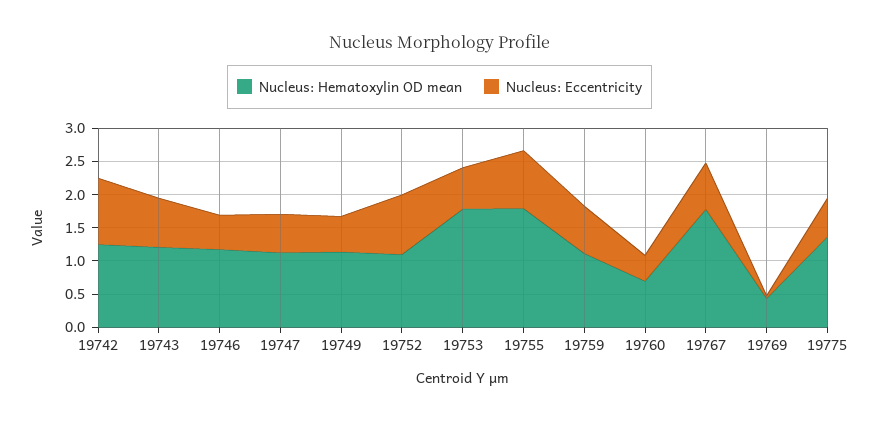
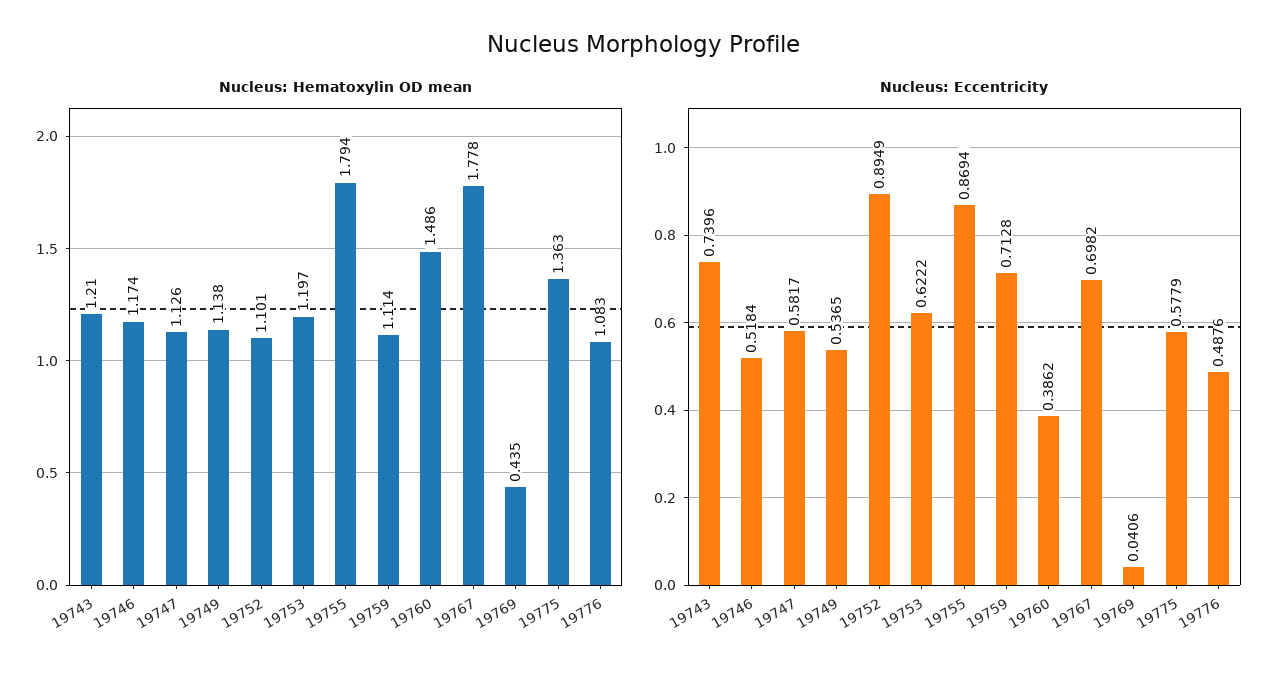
Nucleus: Hematoxylin OD mean, 19742: 1.25 -> none
Nucleus: Eccentricity, 19742: 1 -> none
Nucleus: Hematoxylin OD mean, 19753: 1.75 -> 1.197
Nucleus: Hematoxylin OD mean, 19760: 0.75 -> 1.486
Nucleus: Hematoxylin OD mean, 19776: none -> 1.083
Nucleus: Eccentricity, 19776: none -> 0.4876

